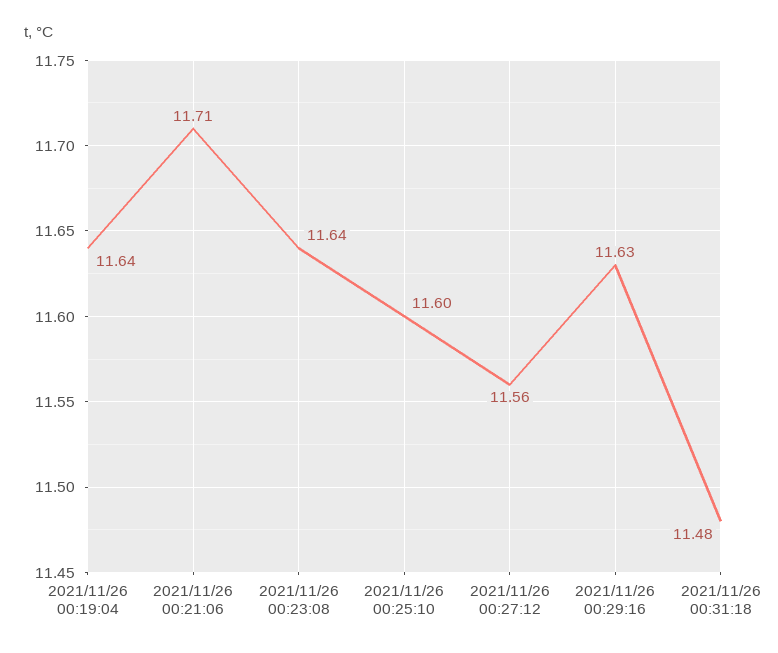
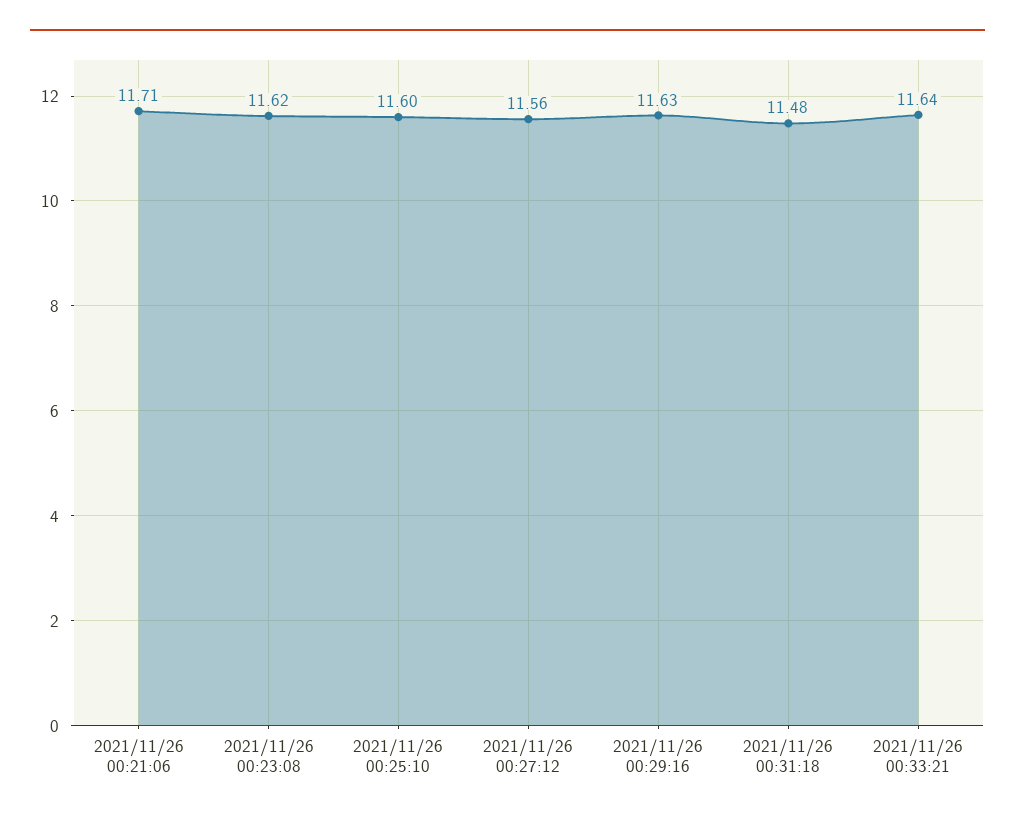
2021/11/26 00:19:04: 11.64 -> none
2021/11/26 00:23:08: 11.64 -> 11.62
2021/11/26 00:33:21: none -> 11.64

